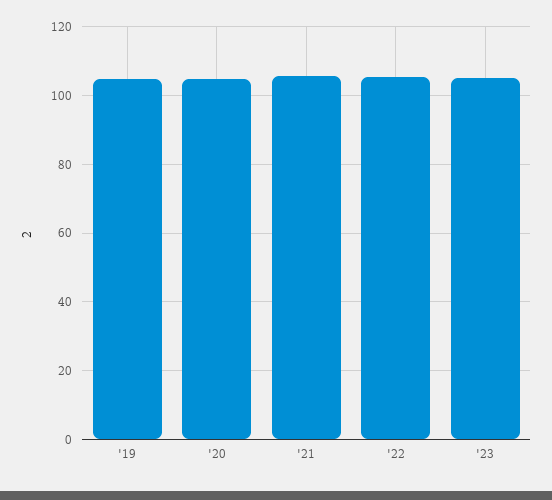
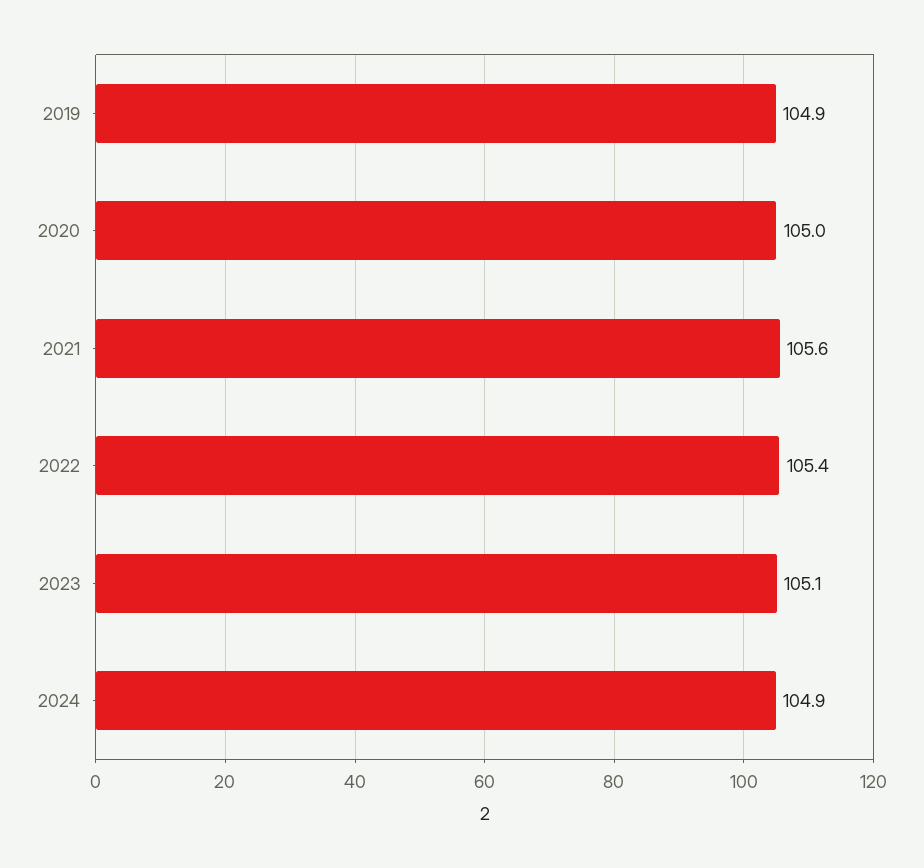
2024: none -> 104.9

